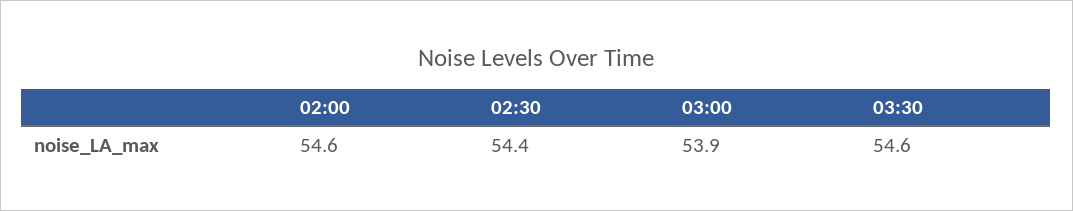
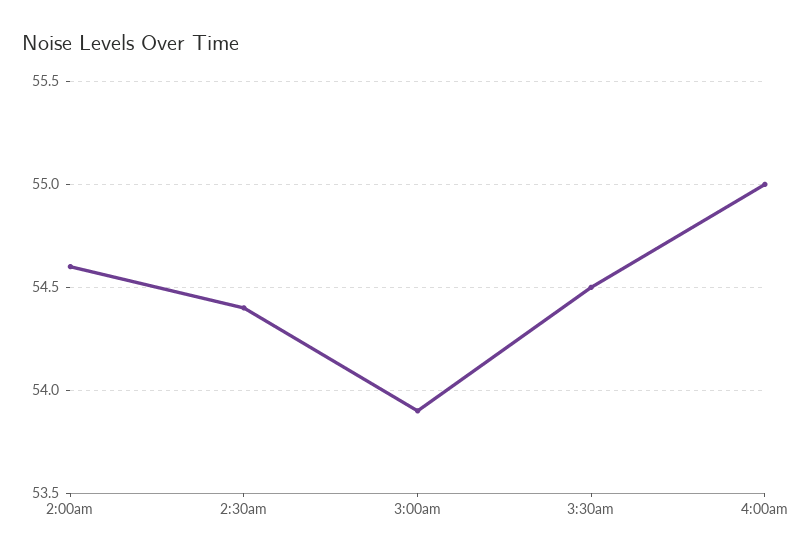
03:30: 54.6 -> 54.5
4:00am: none -> 55

